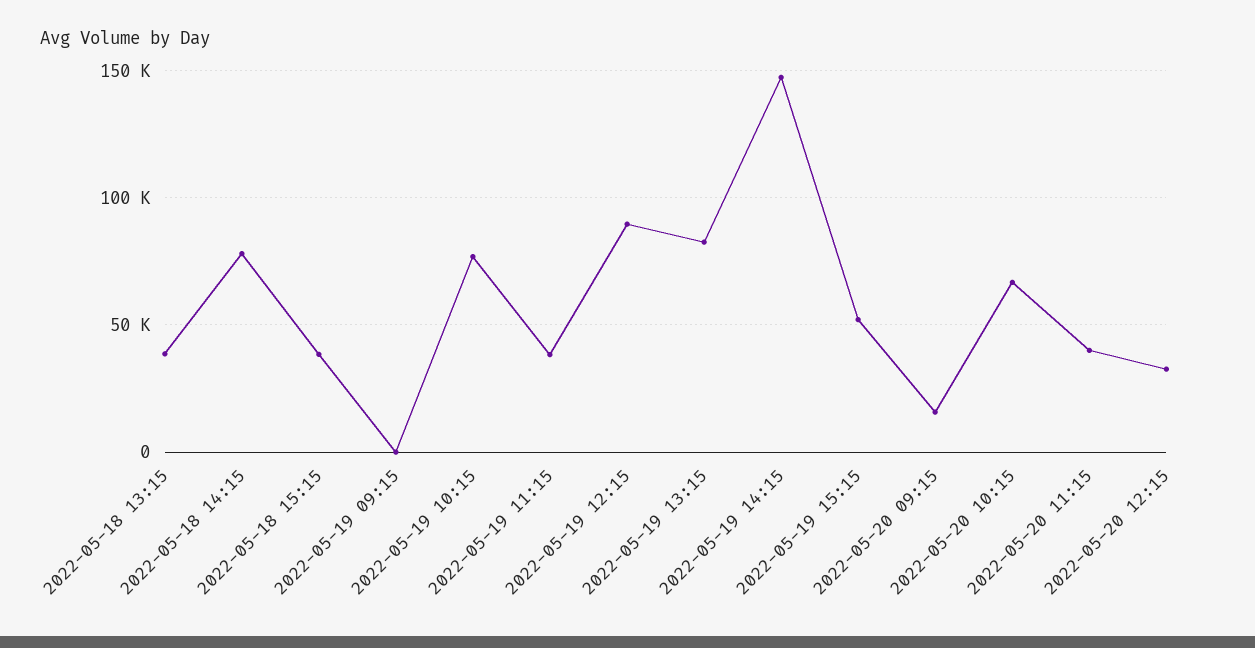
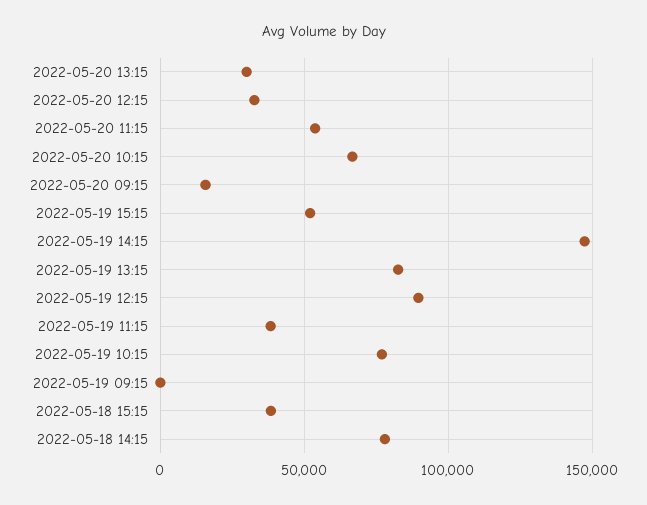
2022-05-18 13:15: 40000 -> none
2022-05-20 11:15: 40000 -> 55000
2022-05-20 13:15: none -> 30000

